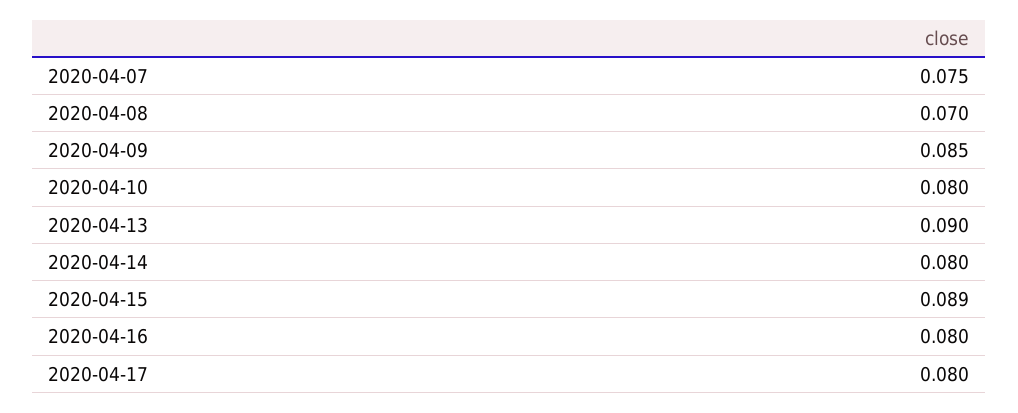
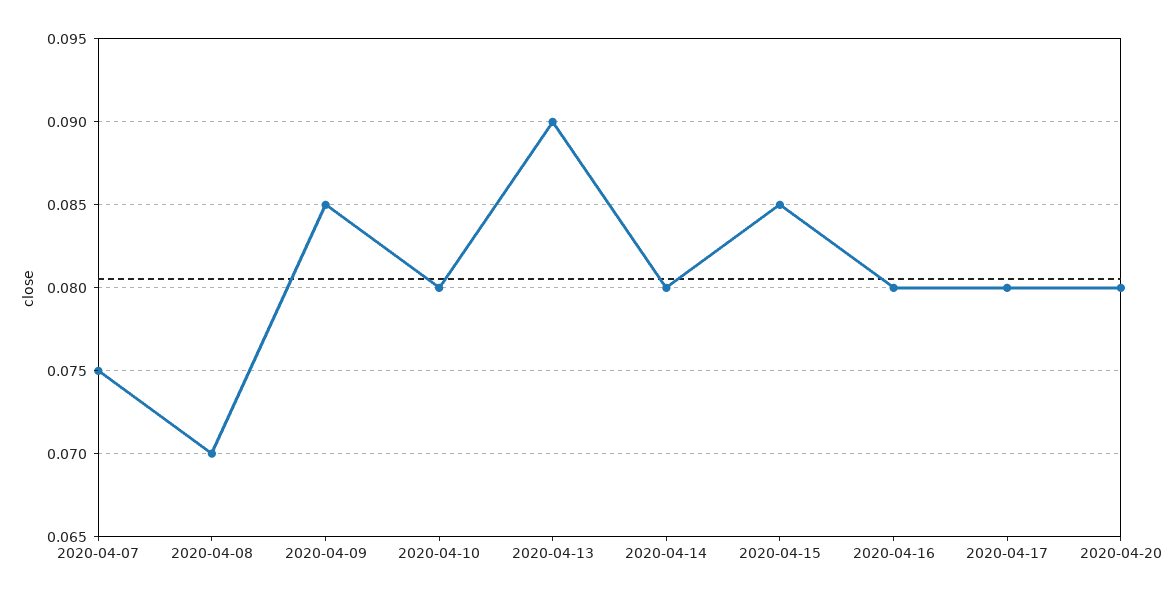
2020-04-15: 0.089 -> 0.085
2020-04-20: none -> 0.08

